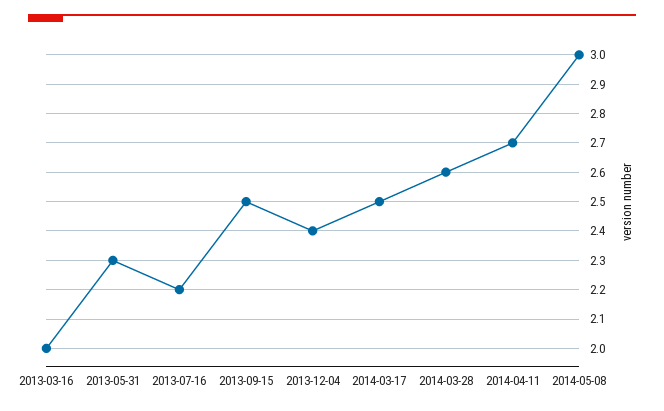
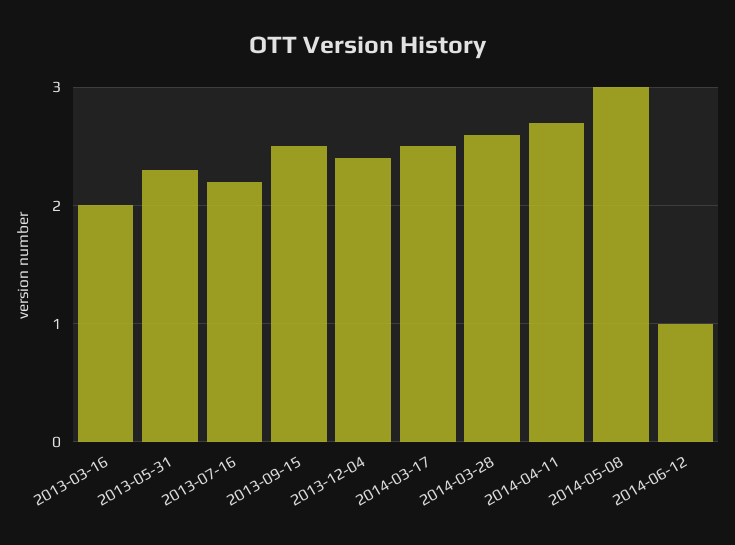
2014-06-12: none -> 1

